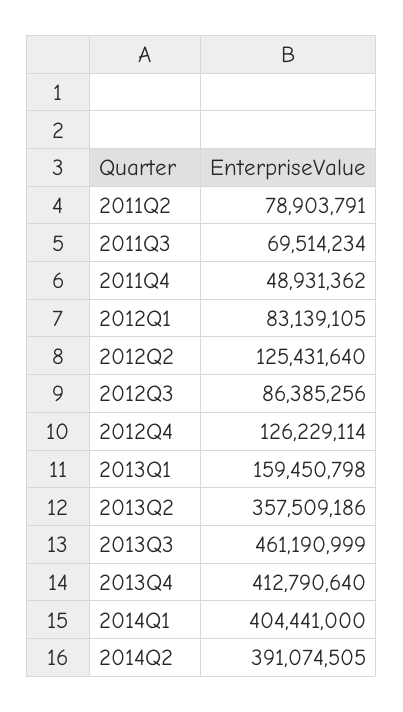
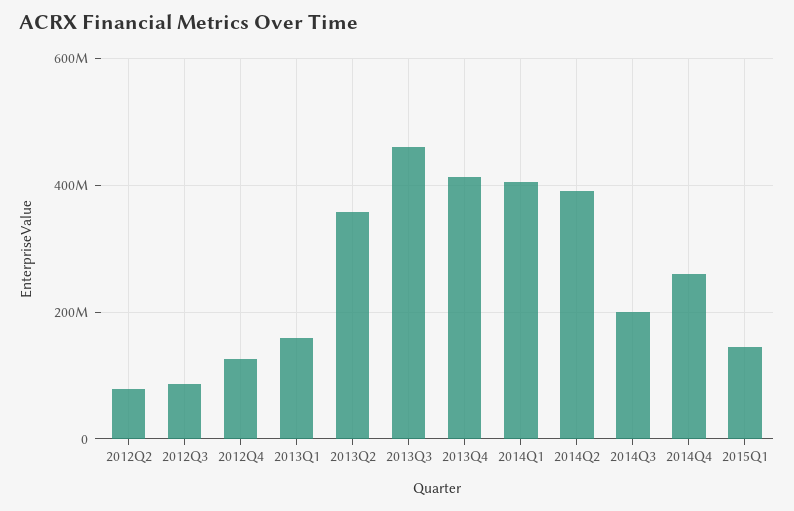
2011Q2: 78903791 -> none
2011Q3: 69514234 -> none
2011Q4: 48931362 -> none
2012Q1: 83139105 -> none
2012Q2: 125431640 -> 80000000
2014Q3: none -> 200000000
2014Q4: none -> 260000000
2015Q1: none -> 140000000

